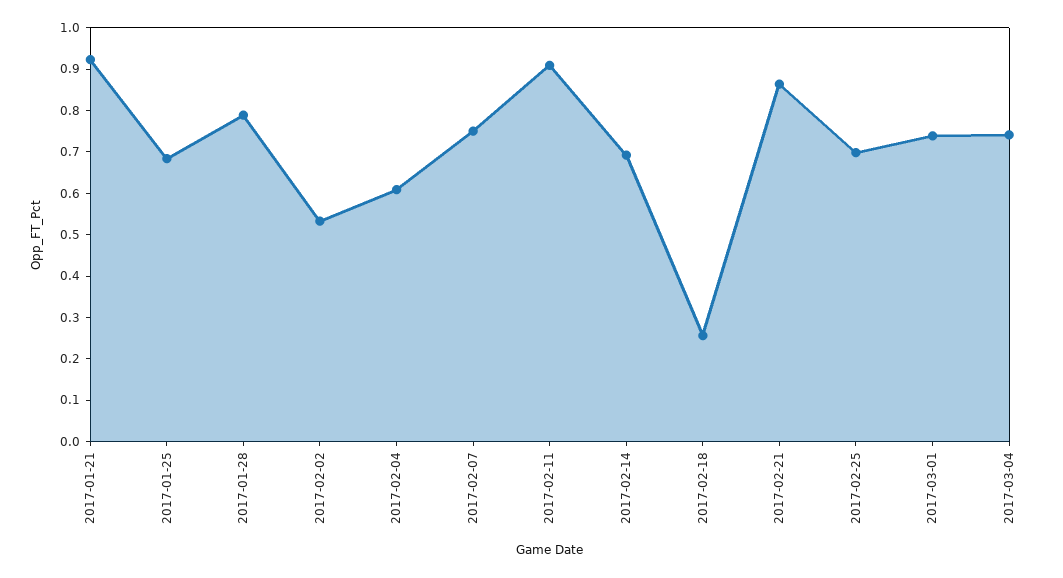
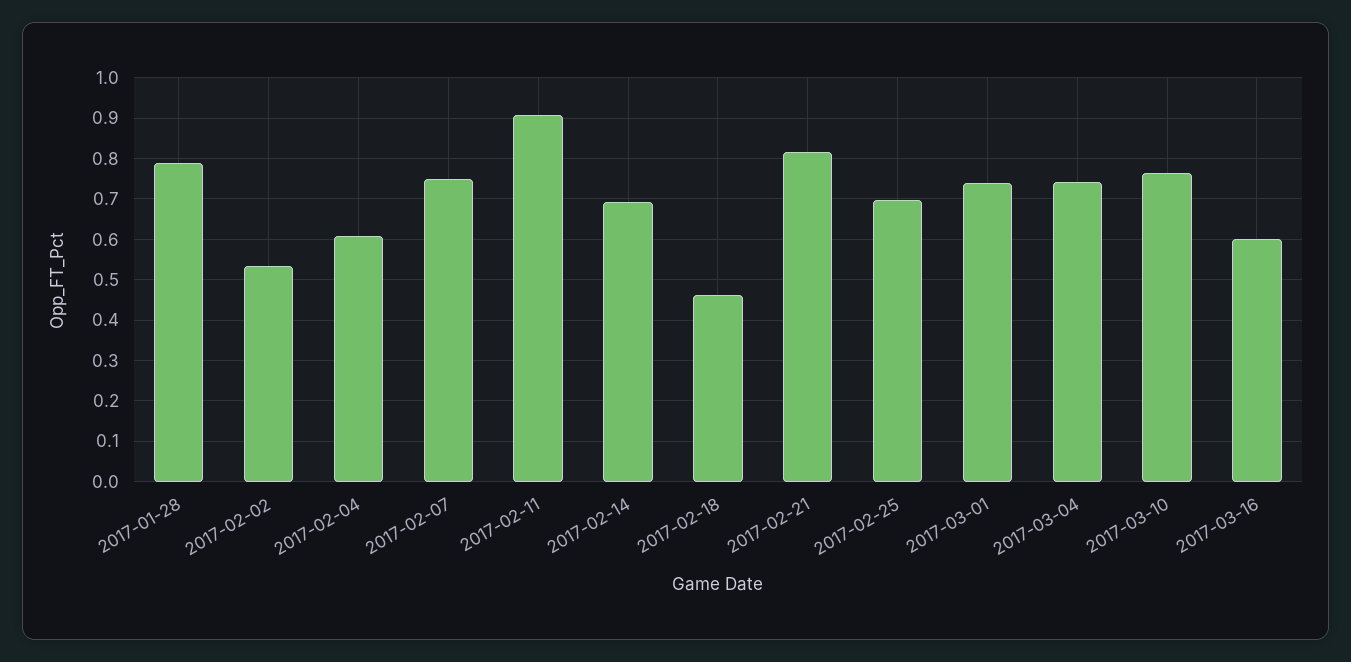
2017-01-21: 0.92 -> none
2017-01-25: 0.68 -> none
2017-02-18: 0.26 -> 0.46
2017-02-21: 0.86 -> 0.82
2017-03-10: none -> 0.76
2017-03-16: none -> 0.6

